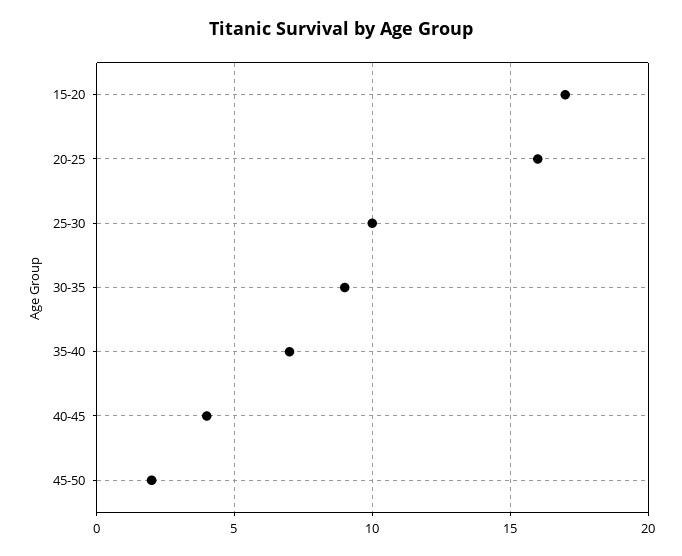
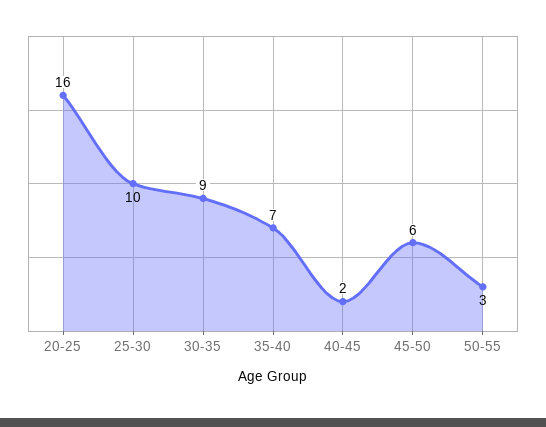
15-20: 17 -> none
40-45: 4 -> 2
45-50: 2 -> 6
50-55: none -> 3

